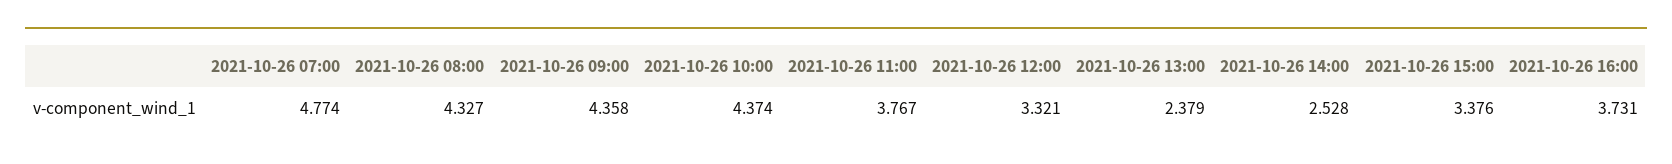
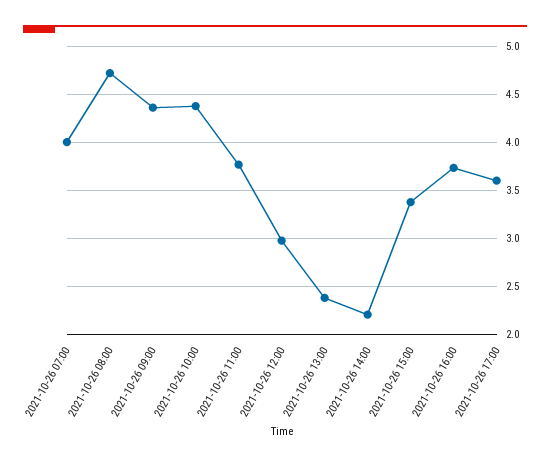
2021-10-26 07:00: 4.774 -> 4
2021-10-26 08:00: 4.327 -> 4.7
2021-10-26 12:00: 3.321 -> 3
2021-10-26 14:00: 2.528 -> 2.2
2021-10-26 17:00: none -> 3.6

